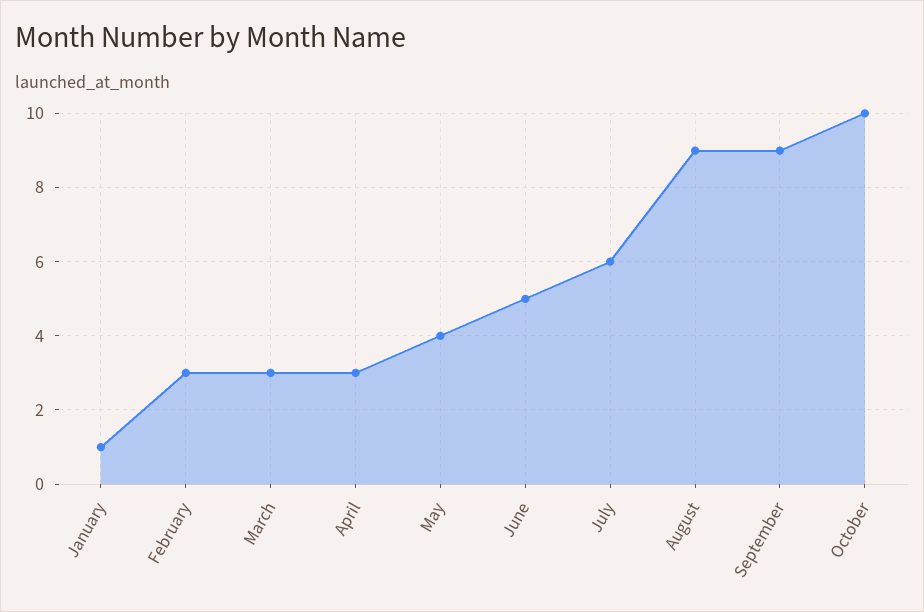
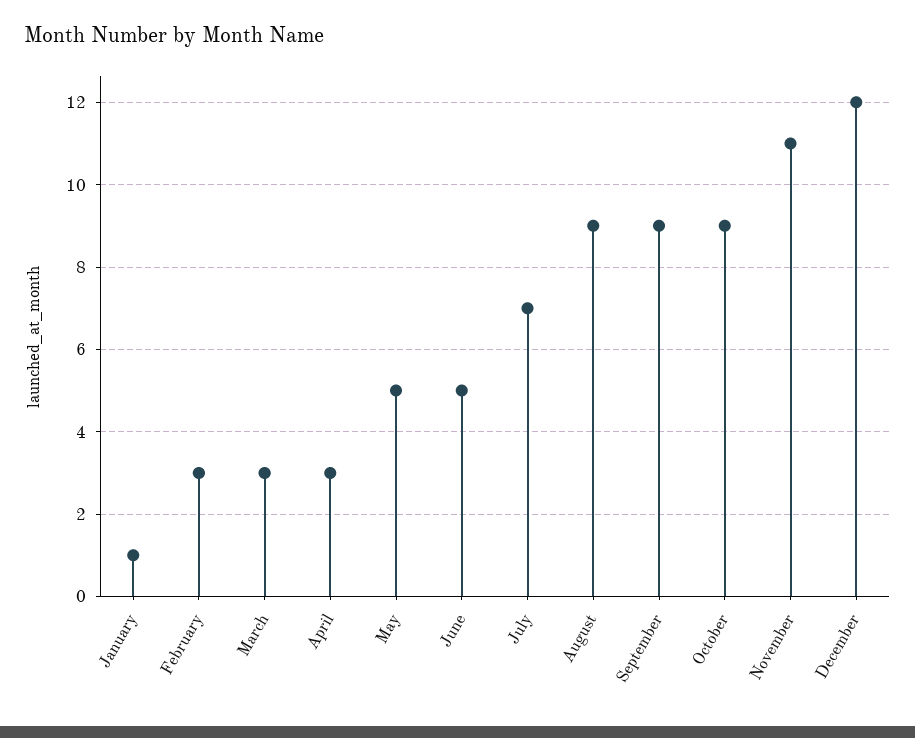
May: 4 -> 5
July: 6 -> 7
October: 10 -> 9
November: none -> 11
December: none -> 12

